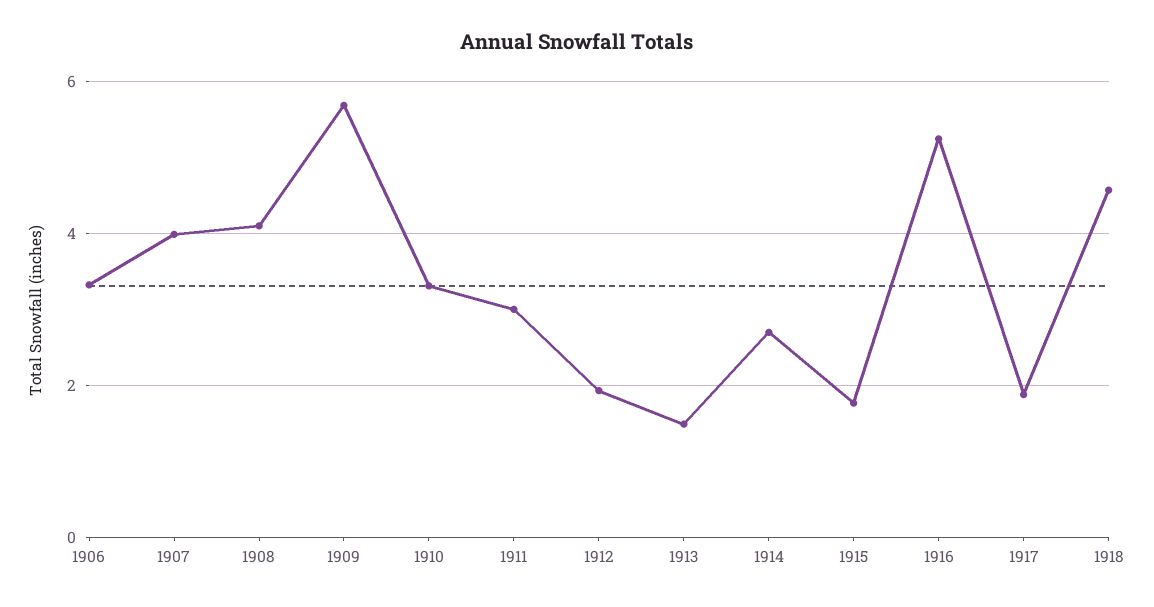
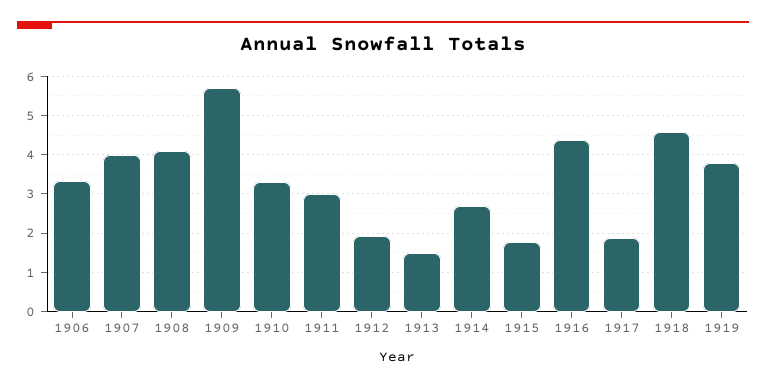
1916: 5.2 -> 4.4
1919: none -> 3.8

